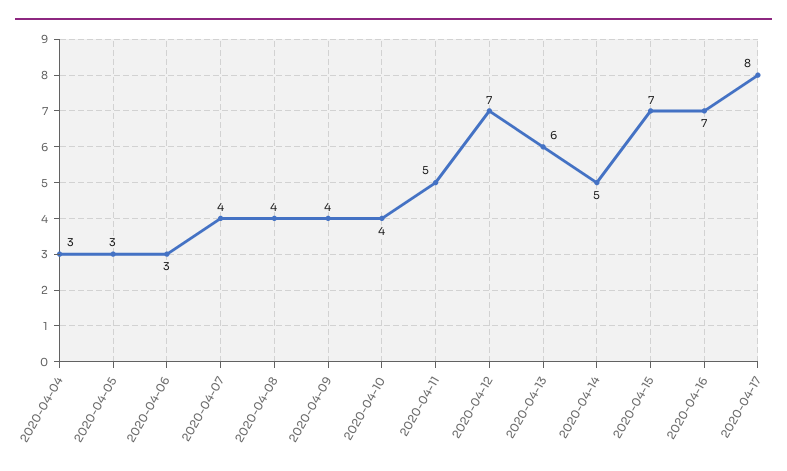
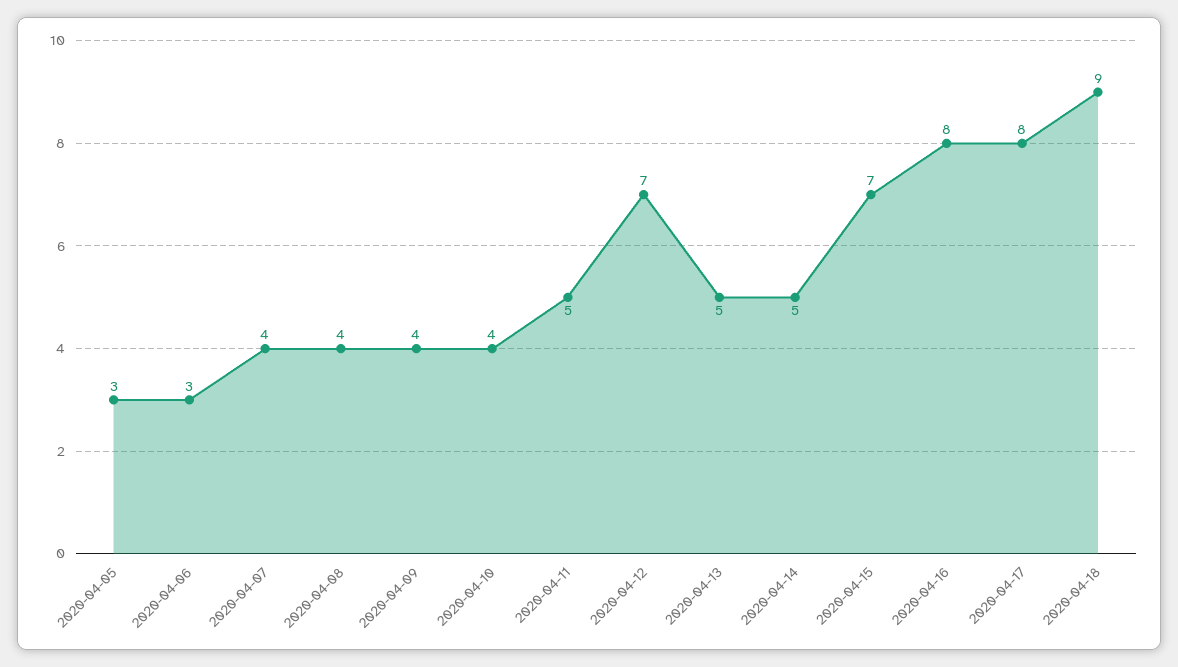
2020-04-04: 3 -> none
2020-04-13: 6 -> 5
2020-04-16: 7 -> 8
2020-04-18: none -> 9

